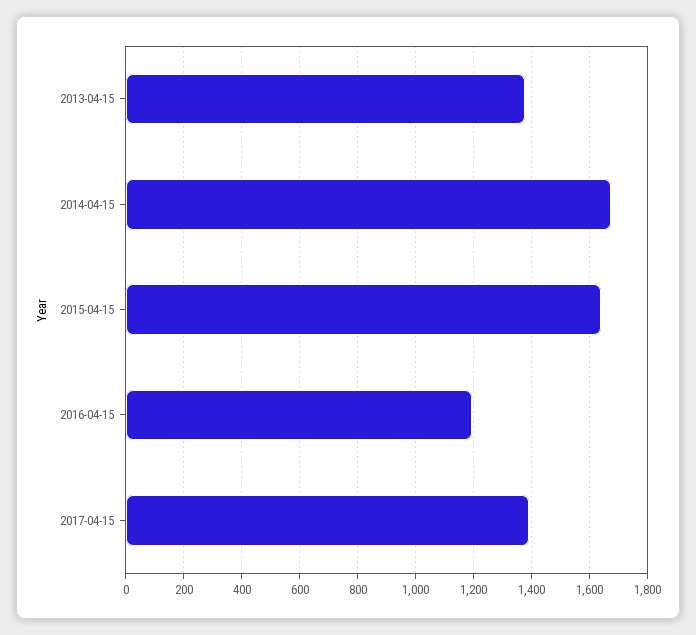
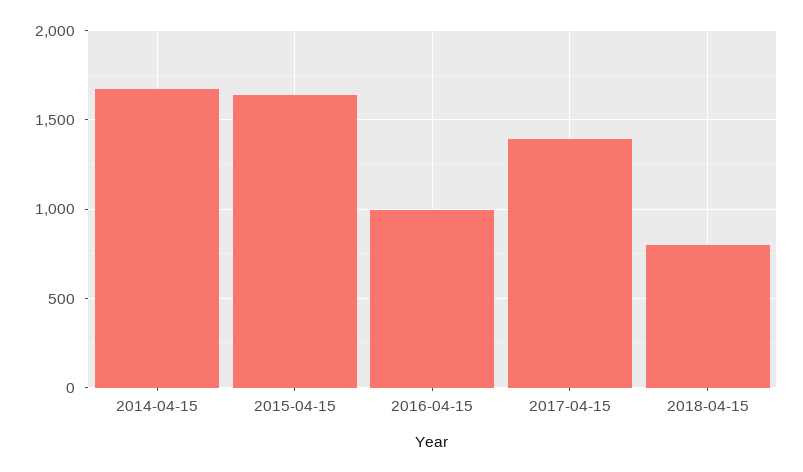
2013-04-15: 1375 -> none
2016-04-15: 1200 -> 1000
2018-04-15: none -> 800

